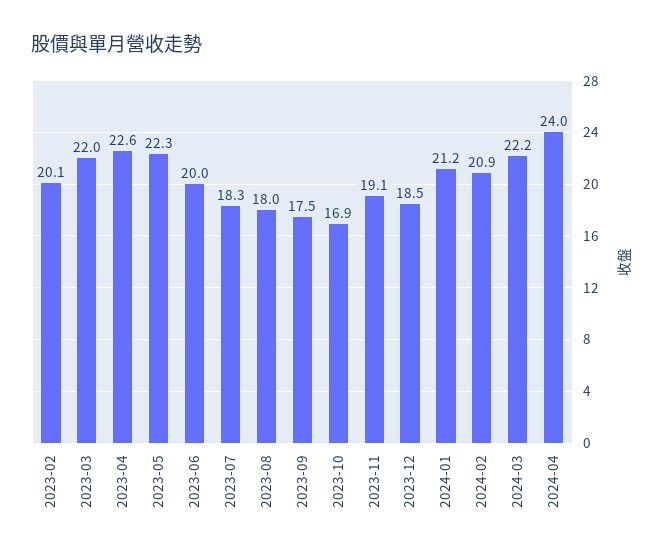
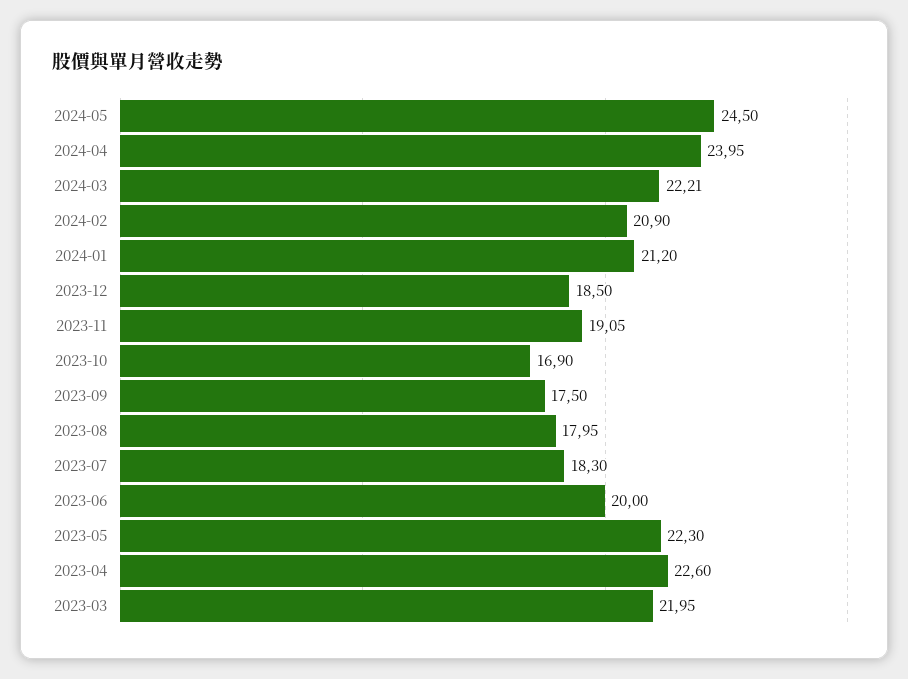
2023-02: 20.1 -> none
2024-05: none -> 24.5

